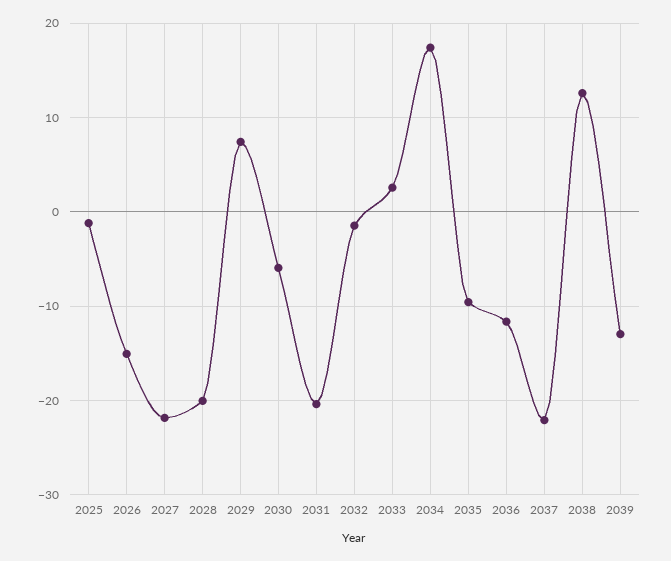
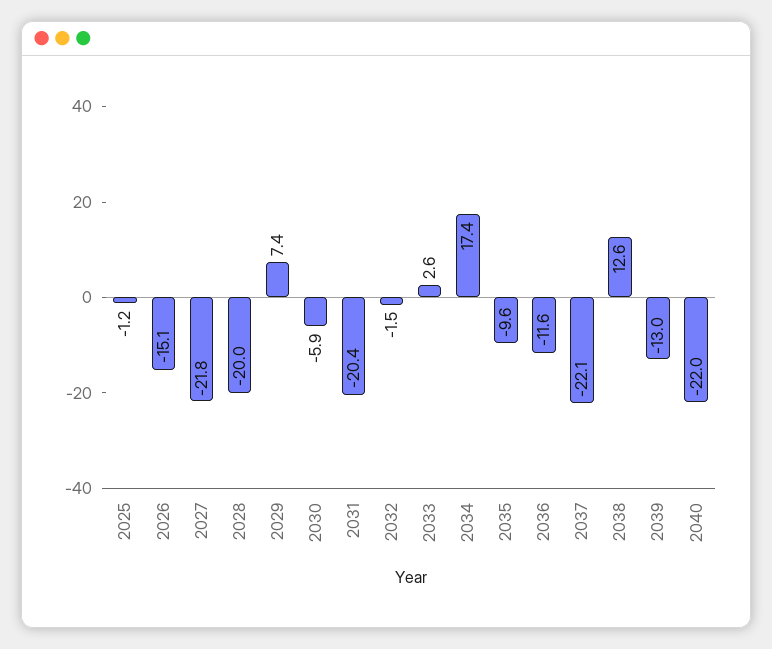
2040: none -> -22

